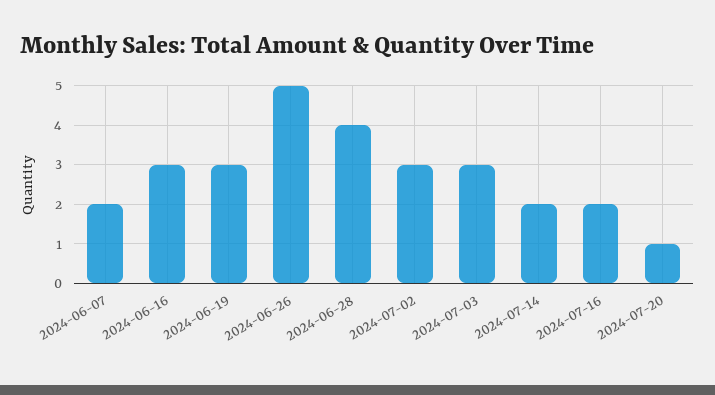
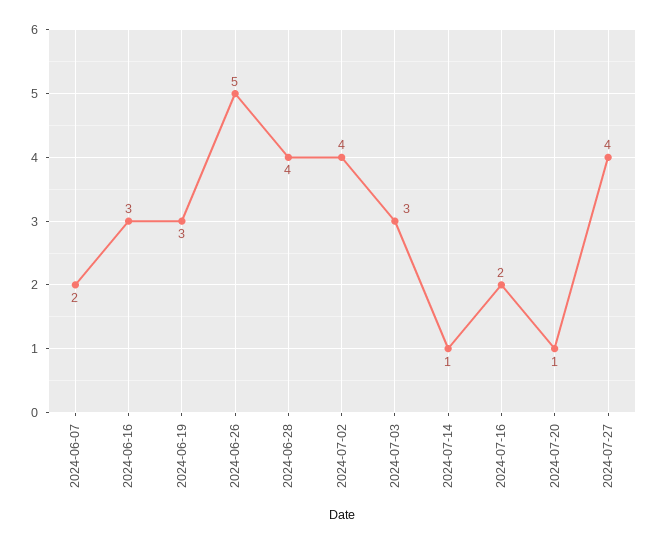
2024-07-02: 3 -> 4
2024-07-14: 2 -> 1
2024-07-27: none -> 4

